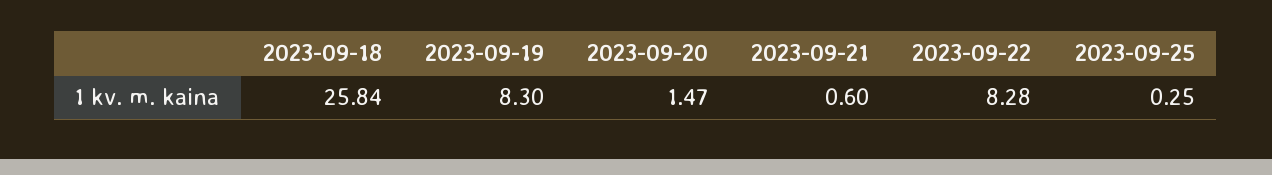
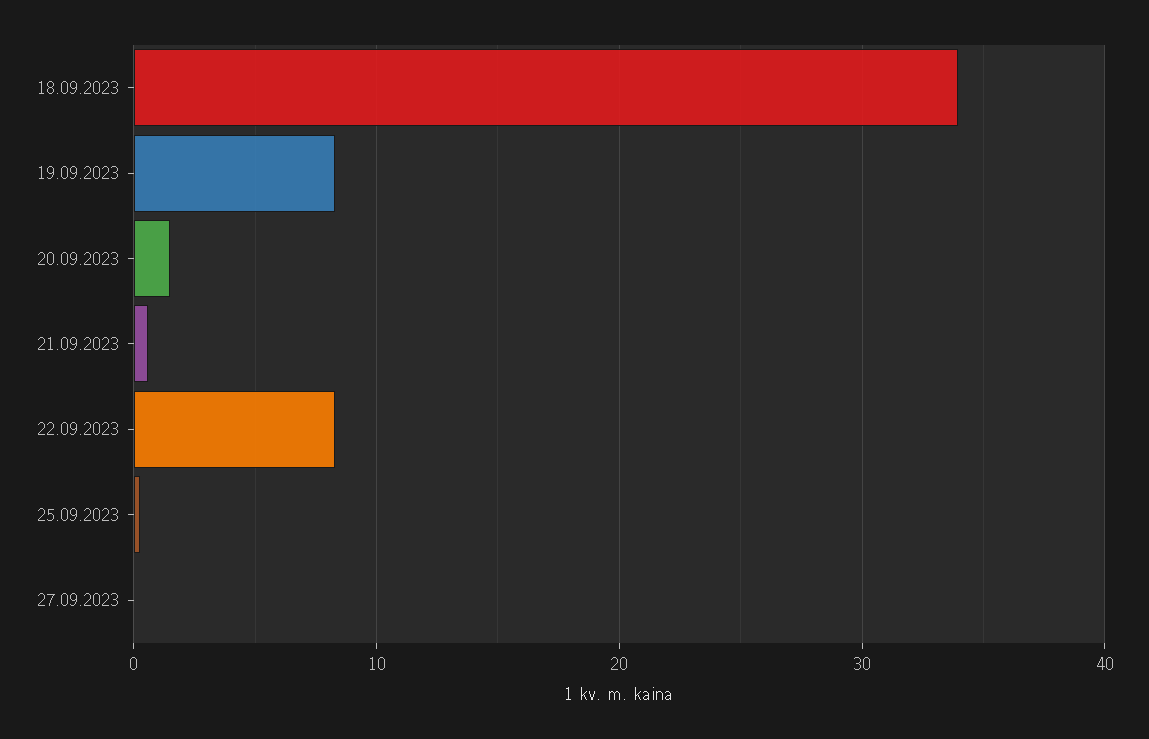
2023-09-18: 25.84 -> 34
27.09.2023: none -> 0

